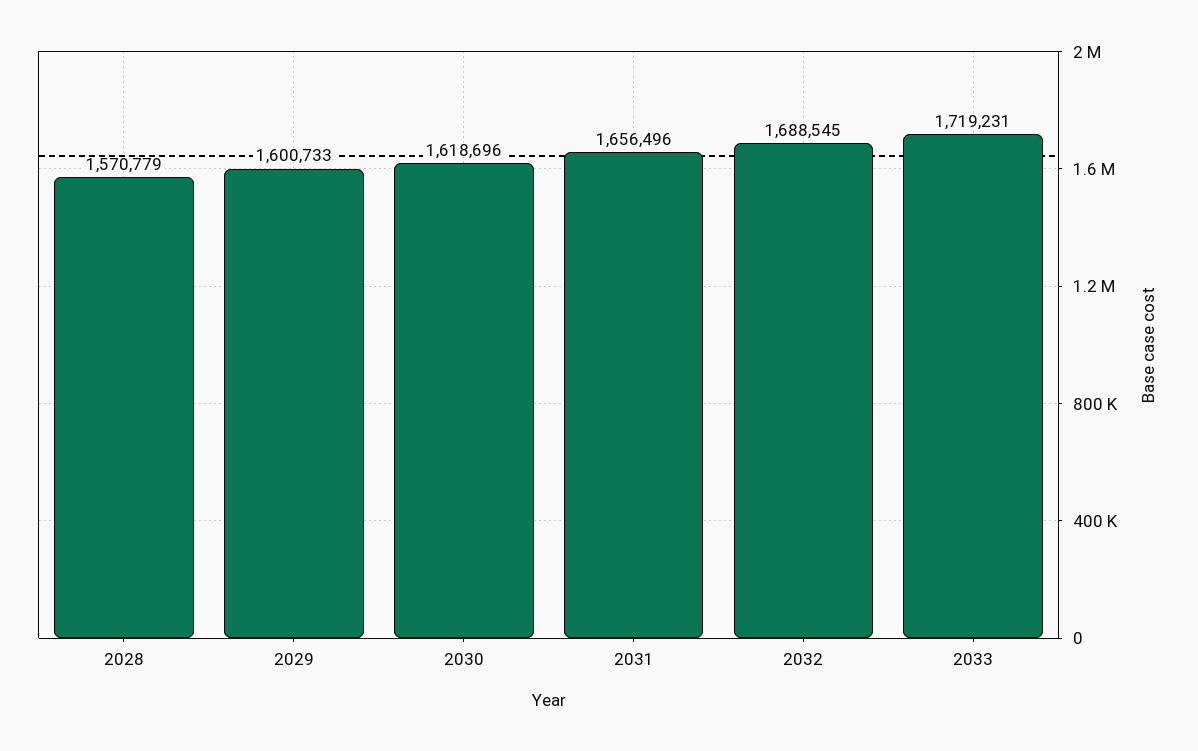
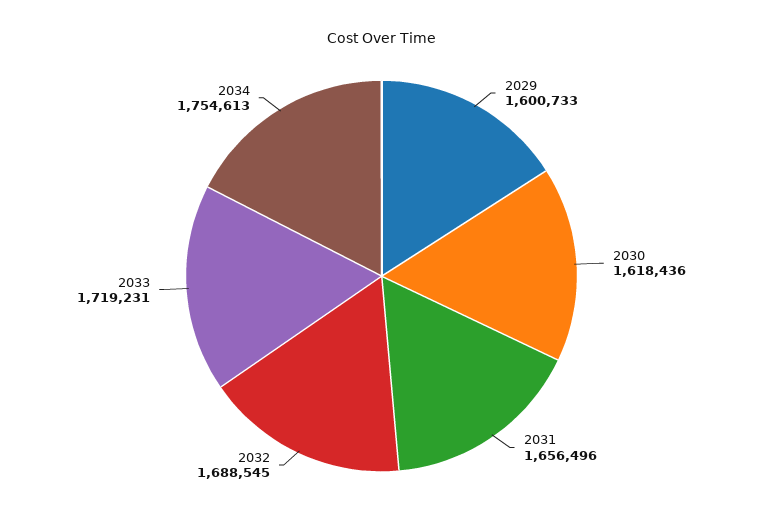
2028: 1570779 -> none
2030: 1618696 -> 1618436
2034: none -> 1754613

